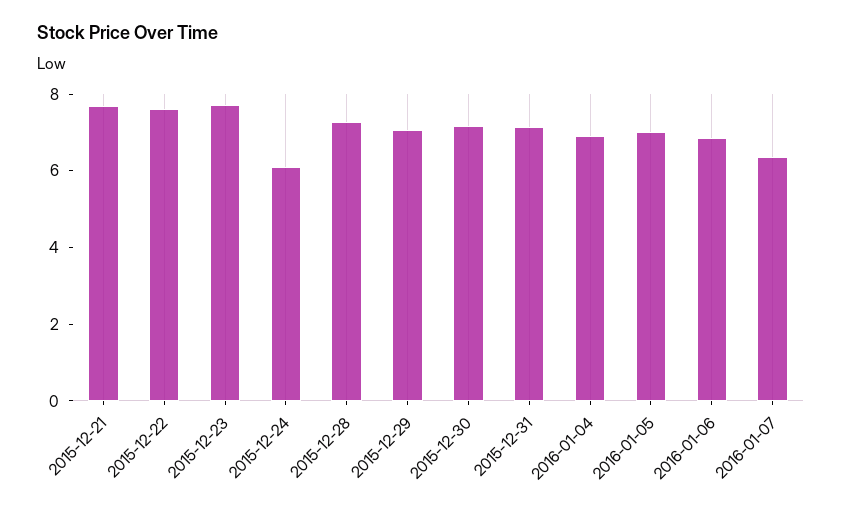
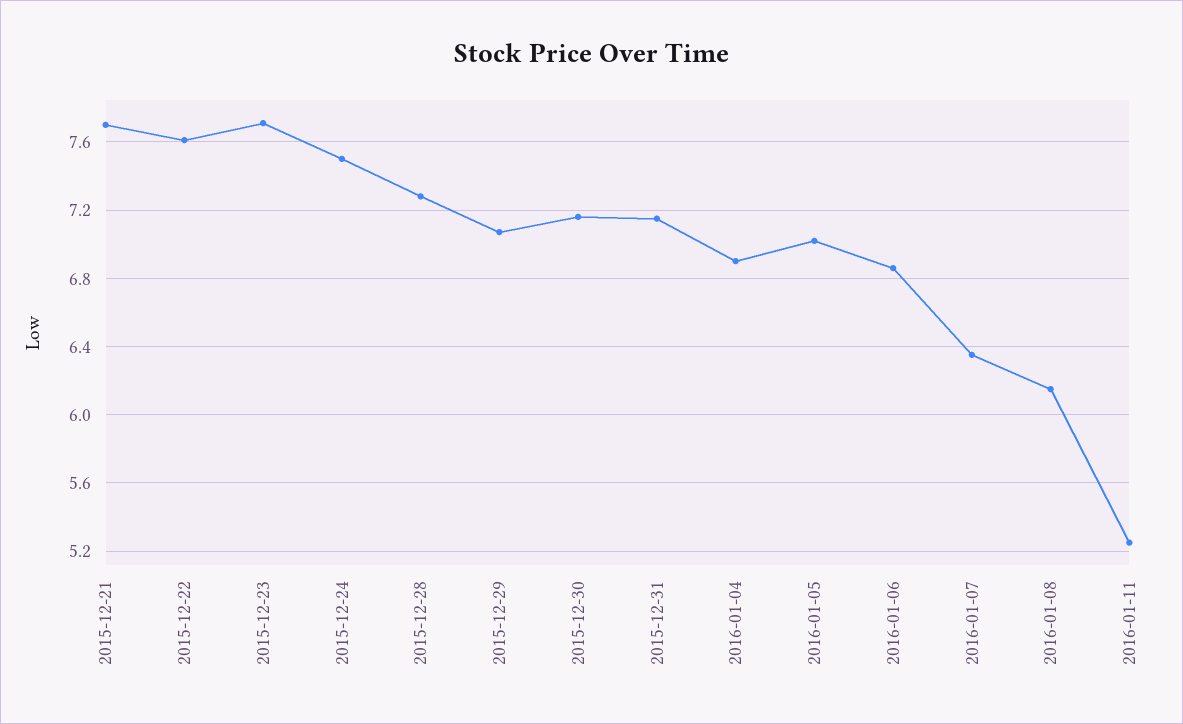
2015-12-24: 6 -> 7.5
2016-01-08: none -> 6.15
2016-01-11: none -> 5.25

